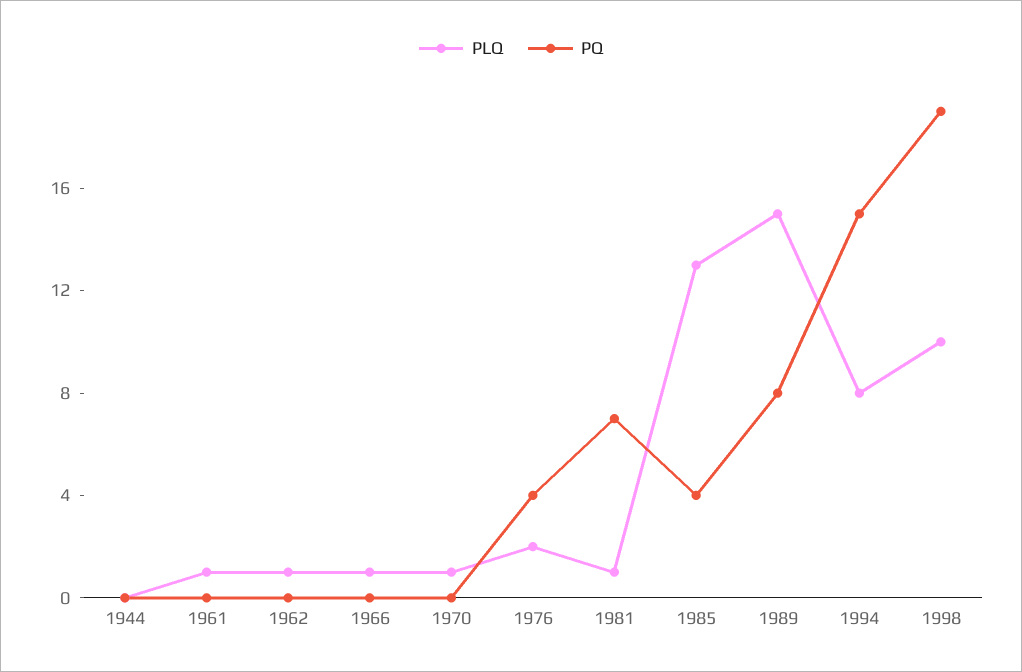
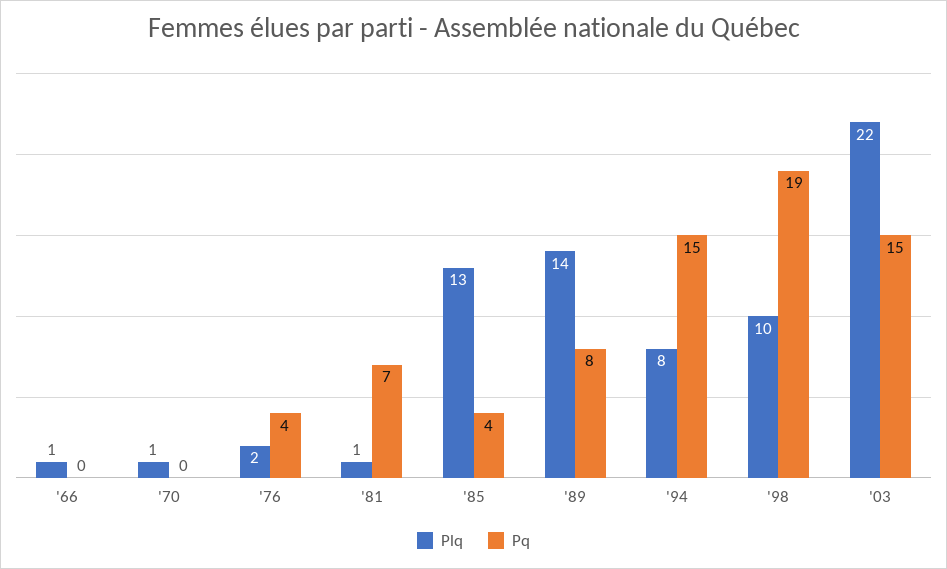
PLQ, 1944: 0 -> none
PQ, 1944: 0 -> none
PLQ, 1961: 1 -> none
PQ, 1961: 0 -> none
PLQ, 1962: 1 -> none
PQ, 1962: 0 -> none
PLQ, 1989: 15 -> 14
PLQ, '03: none -> 22
PQ, '03: none -> 15

